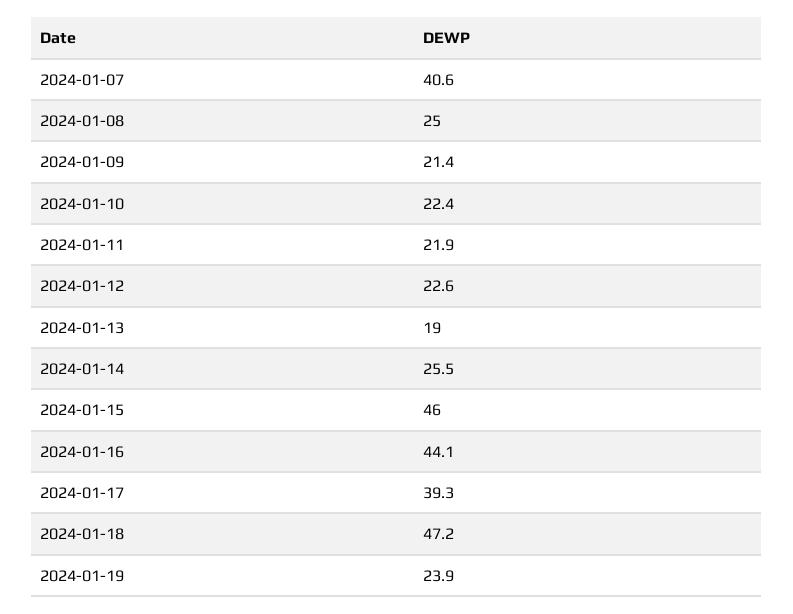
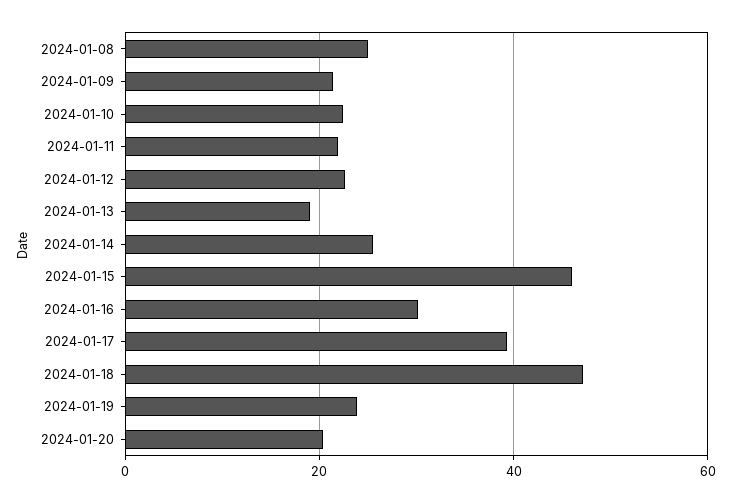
2024-01-07: 40.6 -> none
2024-01-16: 44.1 -> 30
2024-01-20: none -> 20

